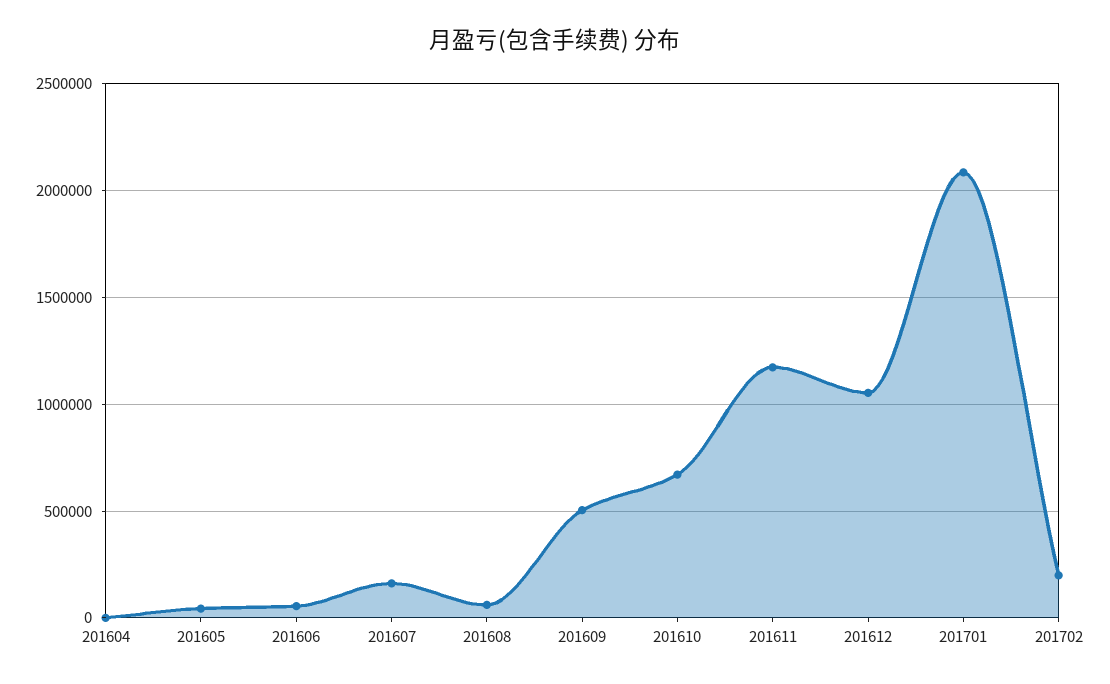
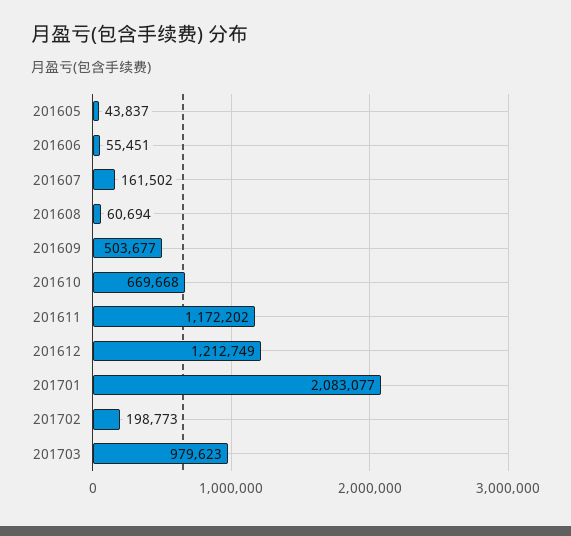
201604: 0 -> none
201612: 1050000 -> 1212749
201703: none -> 979623

